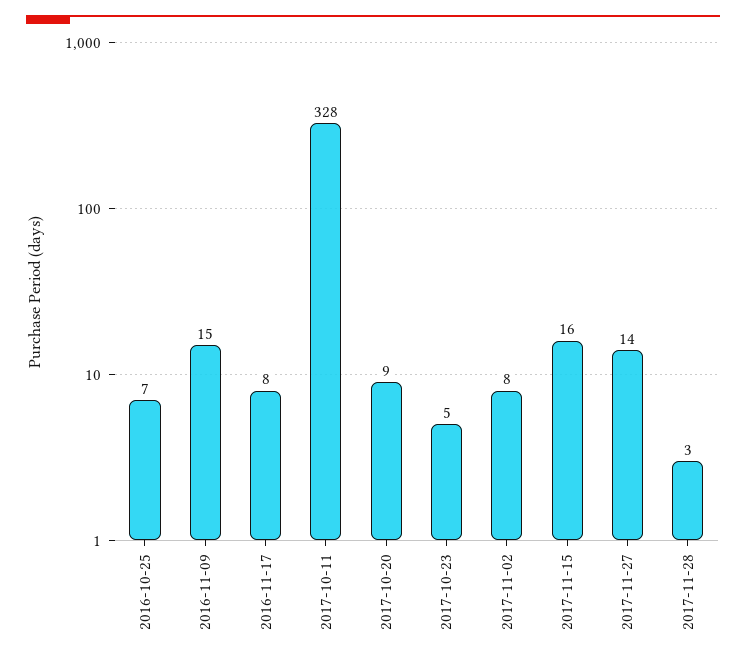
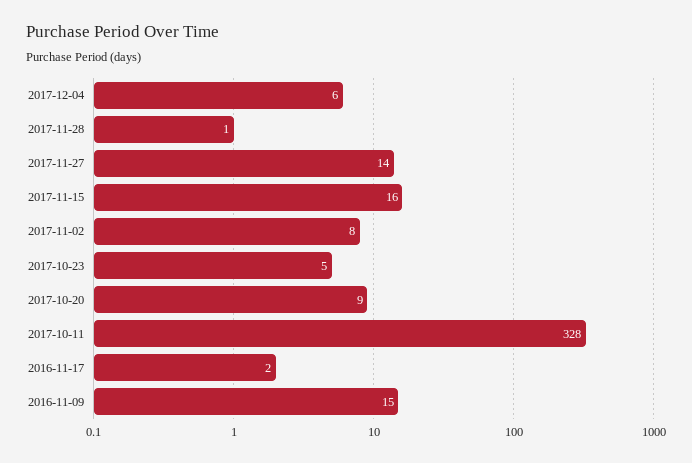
2016-10-25: 7 -> none
2016-11-17: 8 -> 2
2017-11-28: 3 -> 1
2017-12-04: none -> 6

